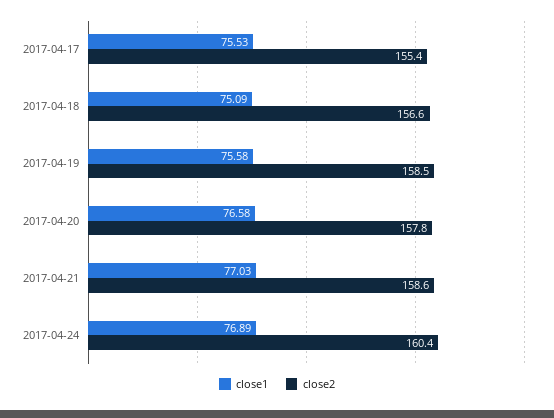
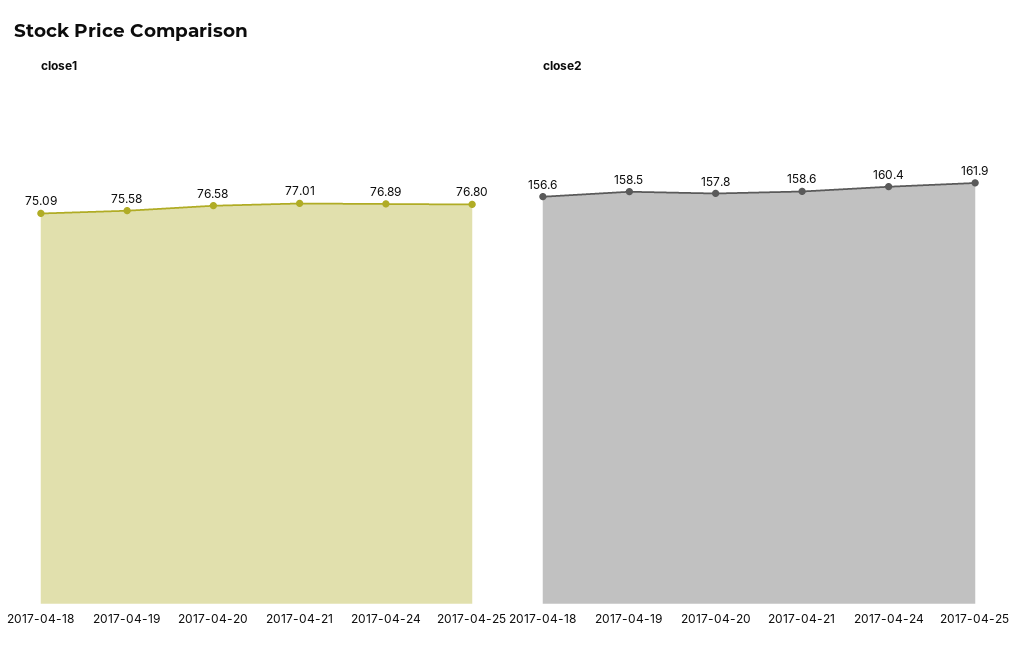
close1, 2017-04-17: 75.53 -> none
close2, 2017-04-17: 155.4 -> none
close1, 2017-04-21: 77.03 -> 77.01
close1, 2017-04-25: none -> 76.8
close2, 2017-04-25: none -> 161.9

